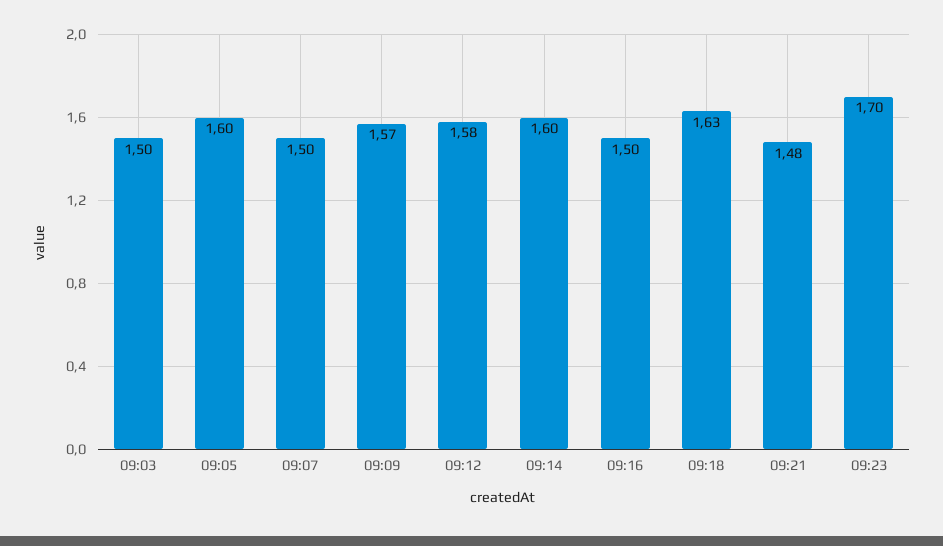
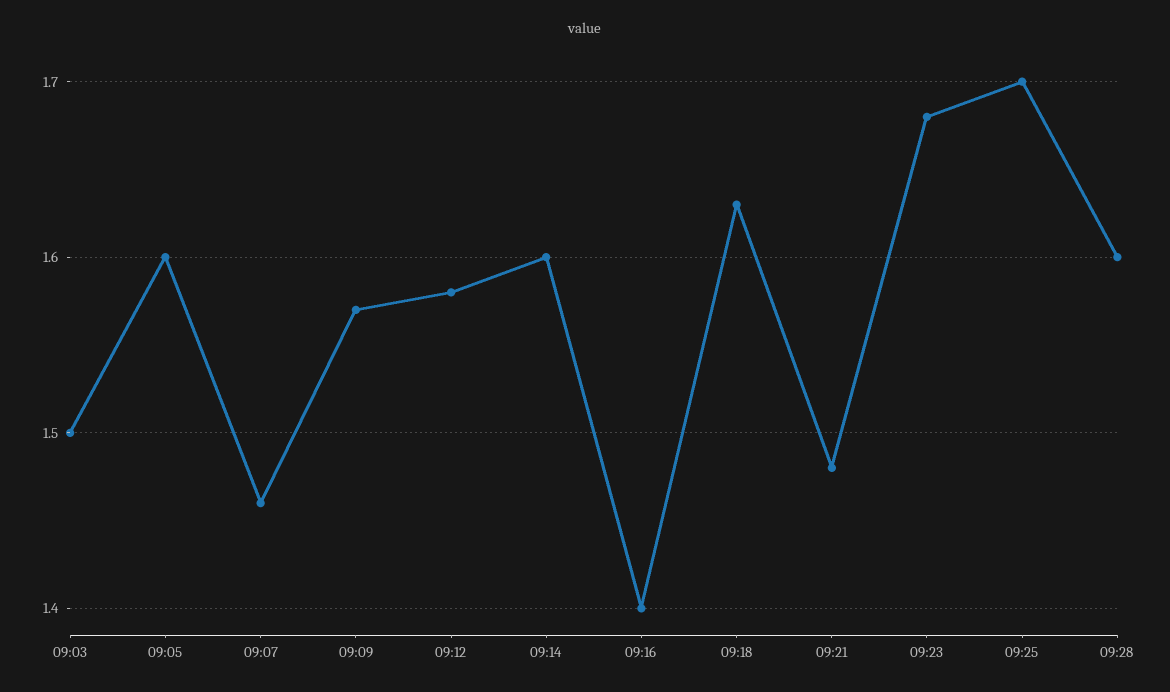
09:07: 1.5 -> 1.46
09:16: 1.5 -> 1.4
09:23: 1.7 -> 1.68
09:25: none -> 1.7
09:28: none -> 1.6

